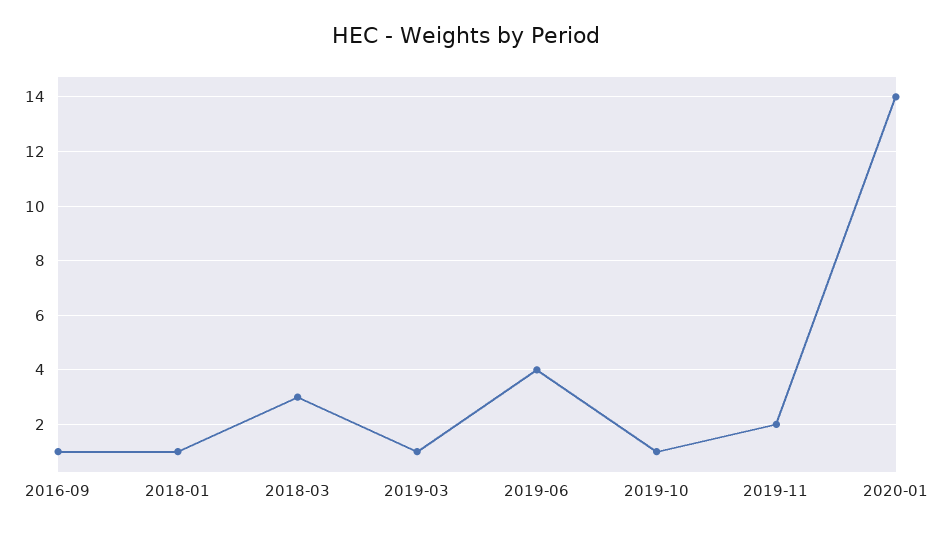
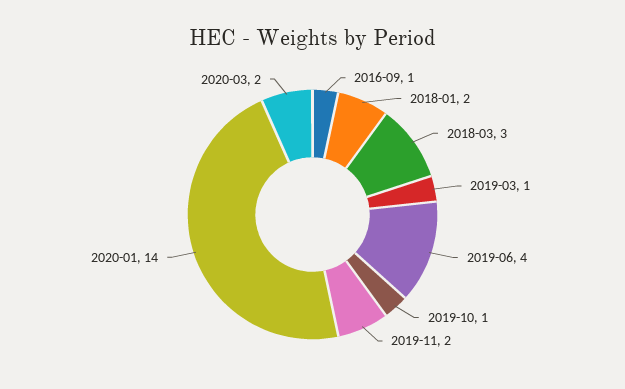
2018-01: 1 -> 2
2020-03: none -> 2

